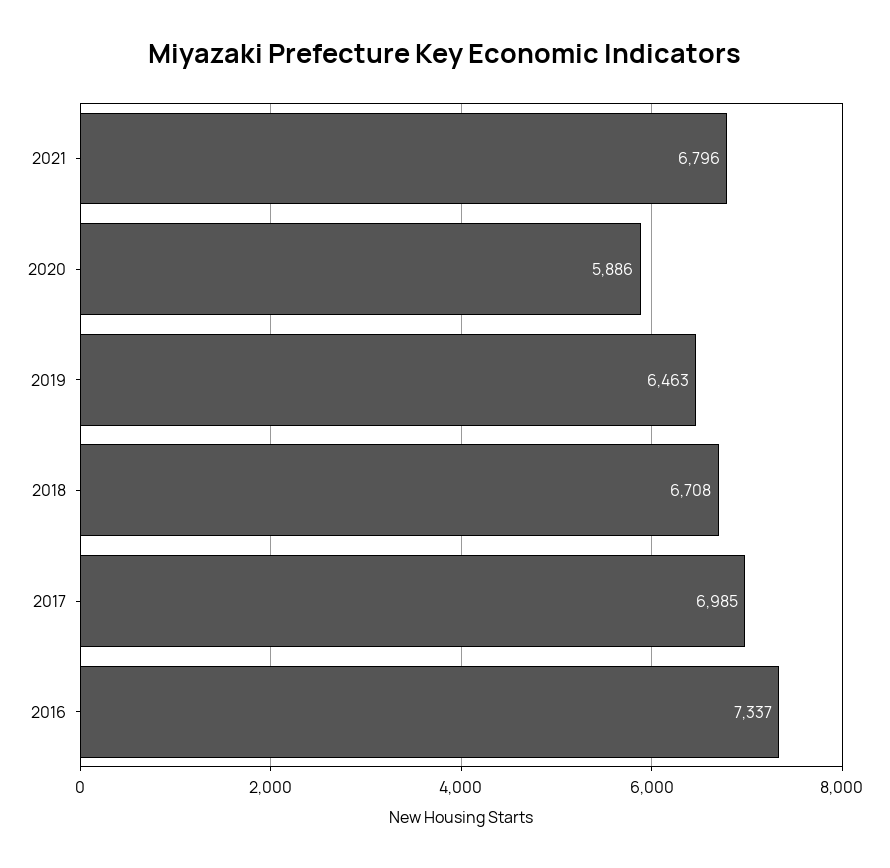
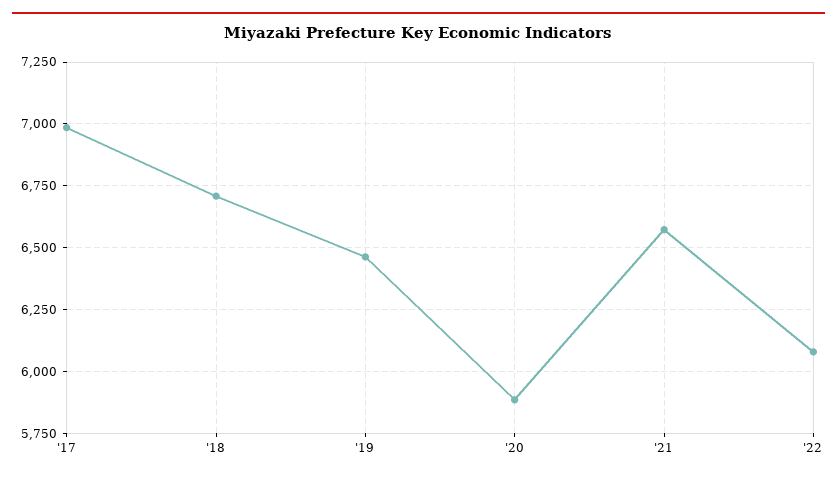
2021: 6796 -> 6575
2016: 7337 -> none
'22: none -> 6075

